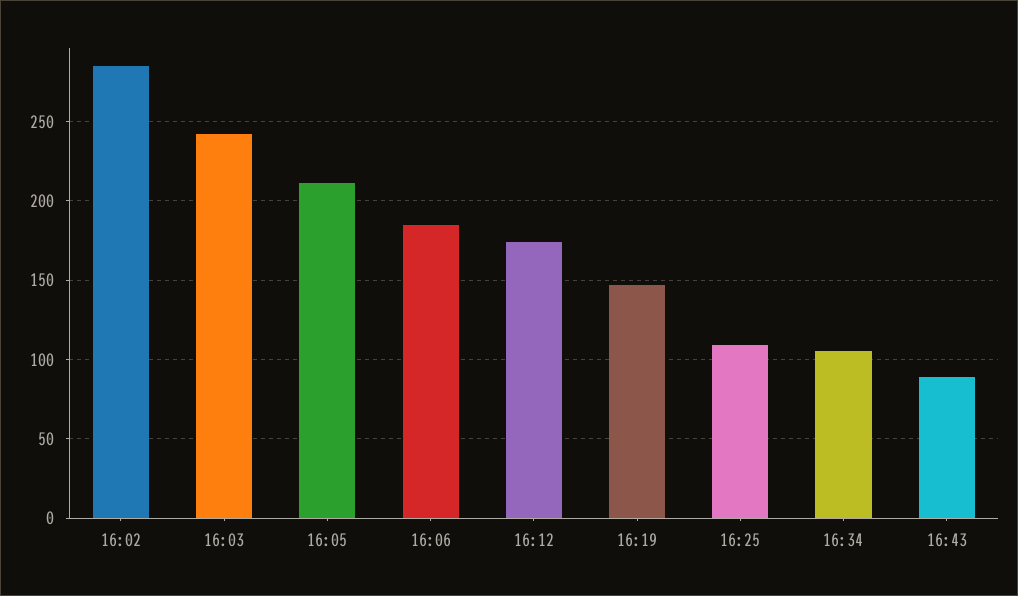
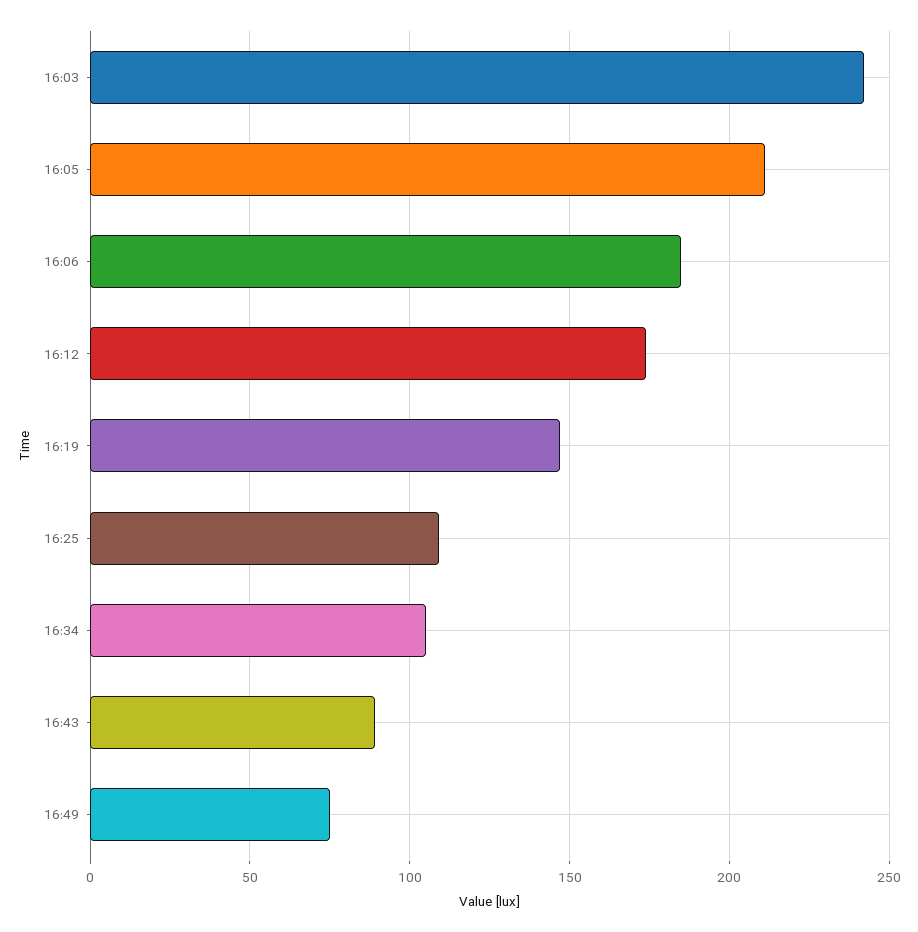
16:02: 285 -> none
16:49: none -> 75

